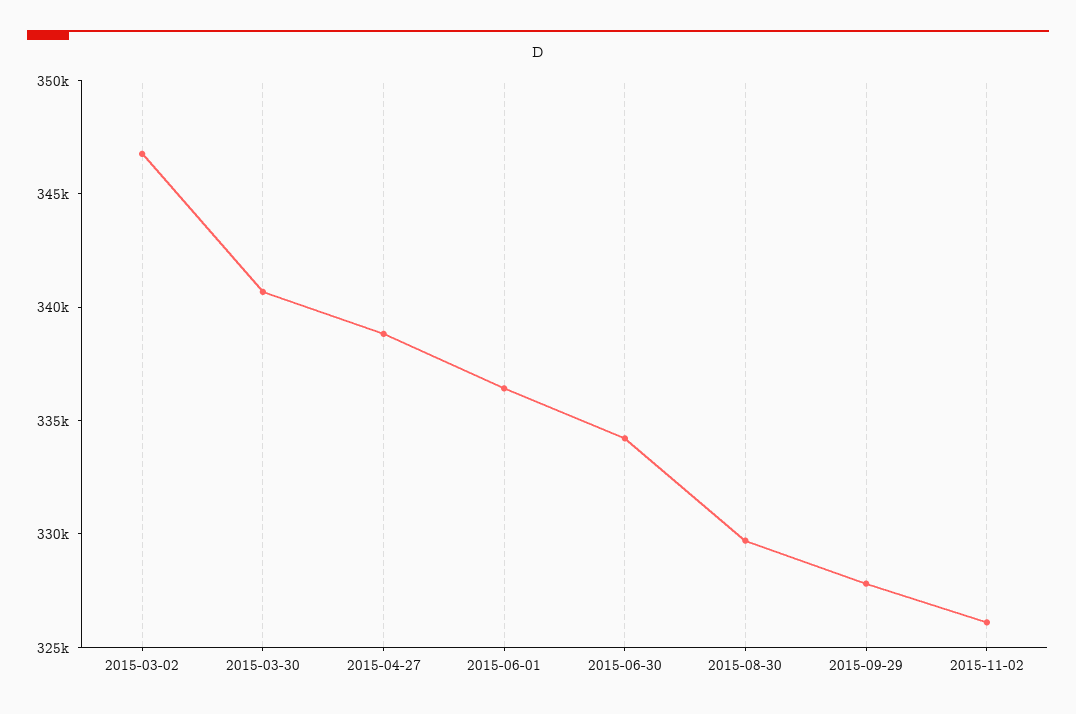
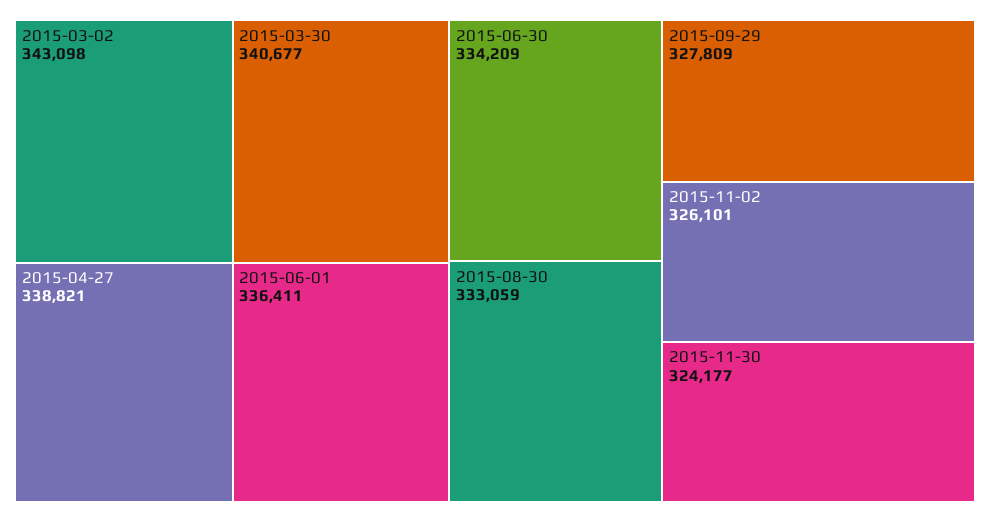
2015-03-02: 347000 -> 343098
2015-08-30: 330000 -> 333059
2015-11-30: none -> 324177

